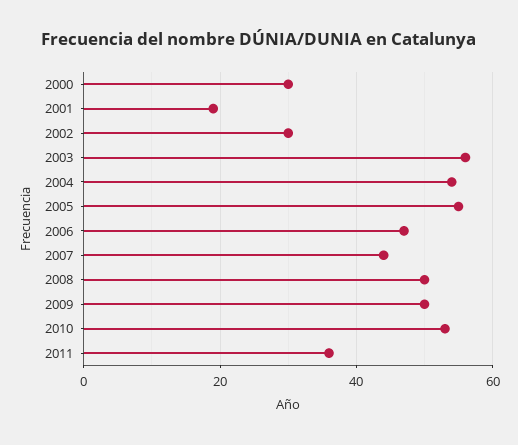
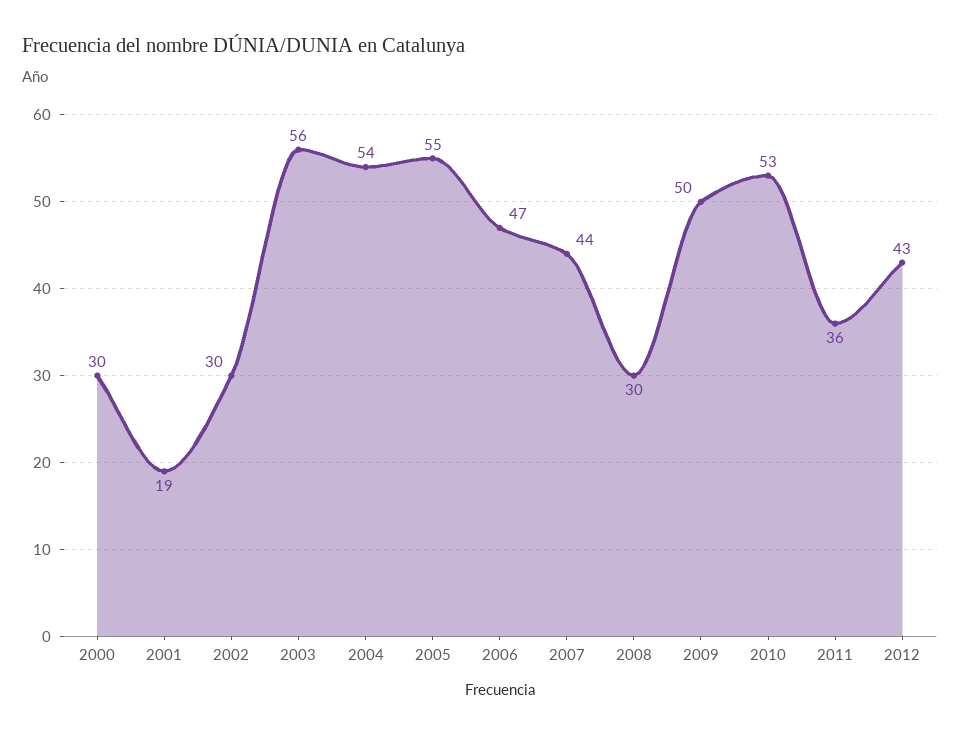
2008: 50 -> 30
2012: none -> 43

